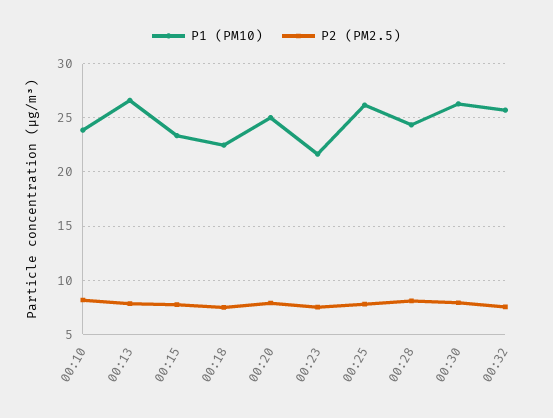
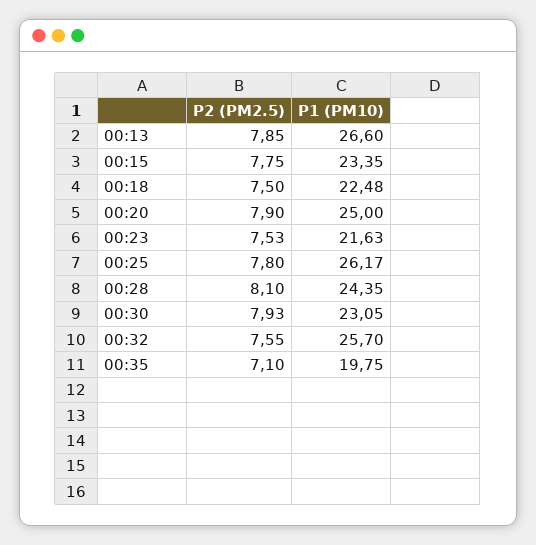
P1 (PM10), 00:10: 24 -> none
P2 (PM2.5), 00:10: 8 -> none
P1 (PM10), 00:30: 26 -> 23.05
P2 (PM2.5), 00:35: none -> 7.1
P1 (PM10), 00:35: none -> 19.75

